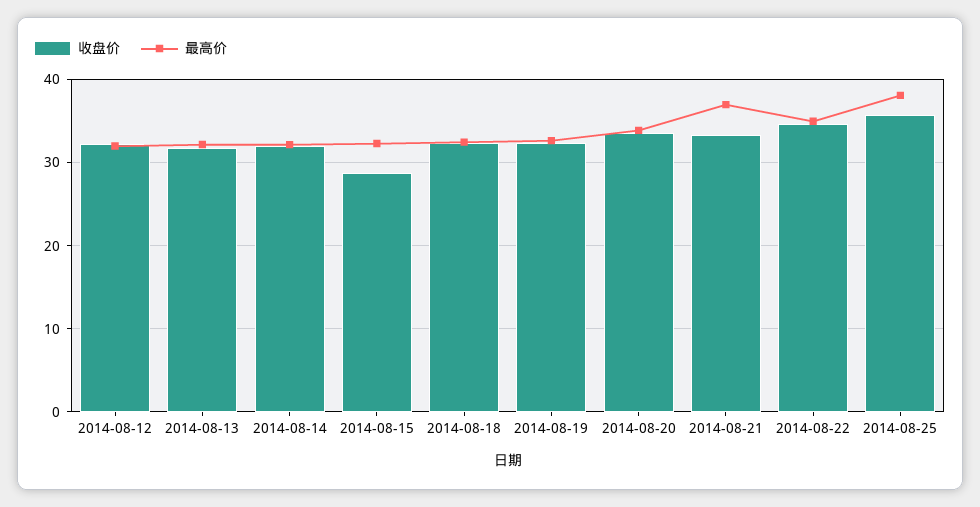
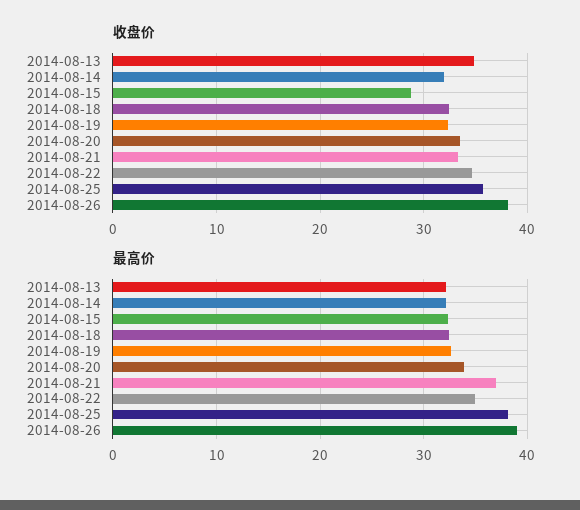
收盘价, 2014-08-12: 32 -> none
最高价, 2014-08-12: 32 -> none
收盘价, 2014-08-13: 32 -> 35
收盘价, 2014-08-26: none -> 38
最高价, 2014-08-26: none -> 39

